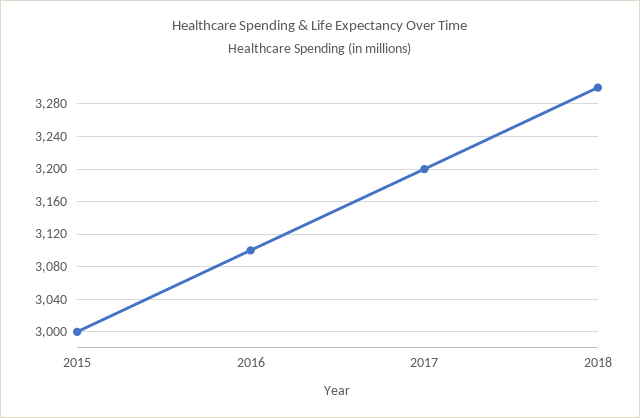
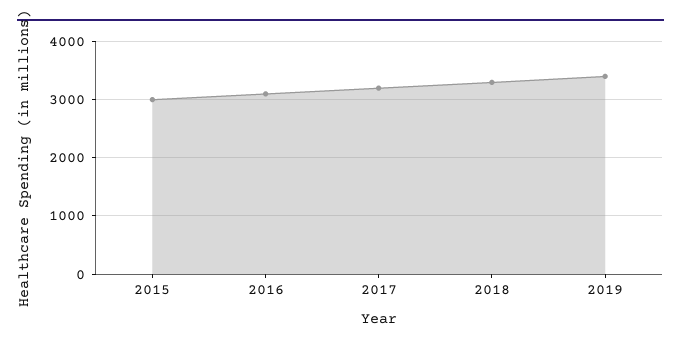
2019: none -> 3400

